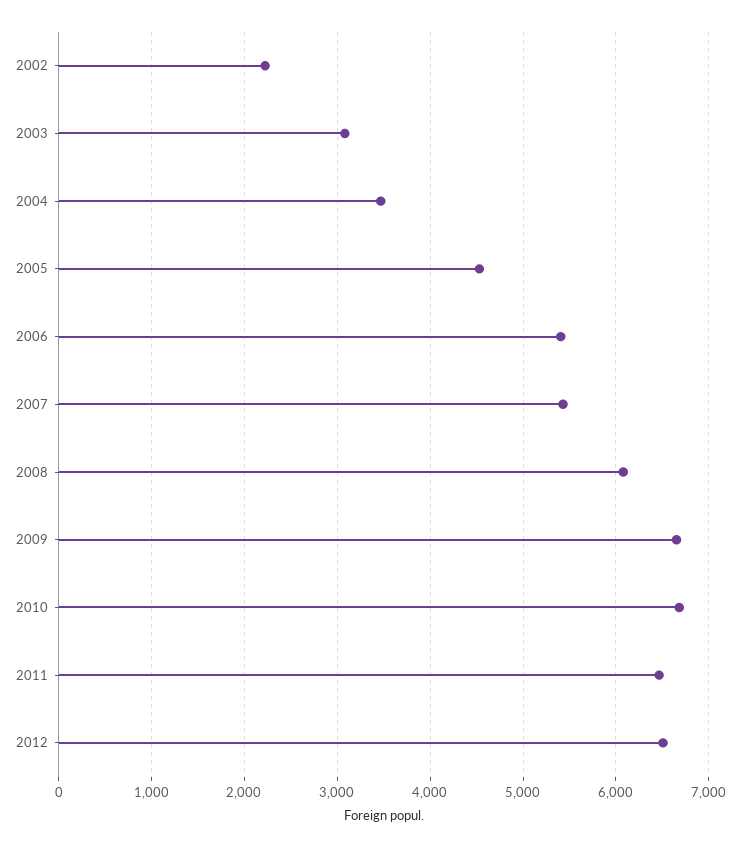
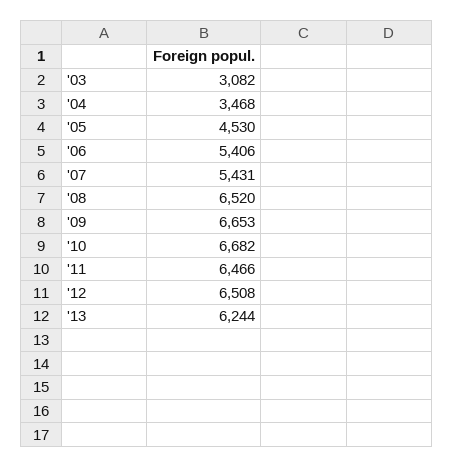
2002: 2200 -> none
2008: 6100 -> 6520
'13: none -> 6244

